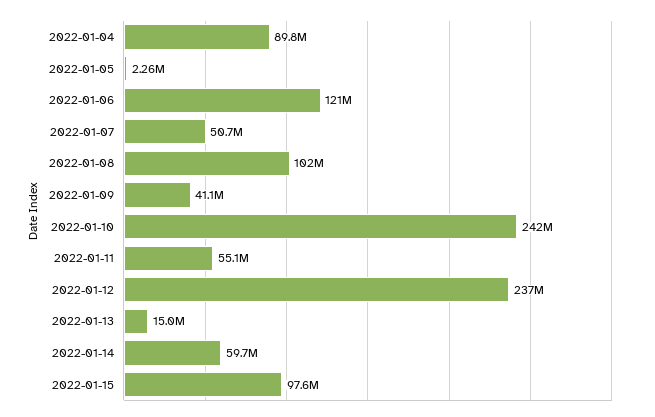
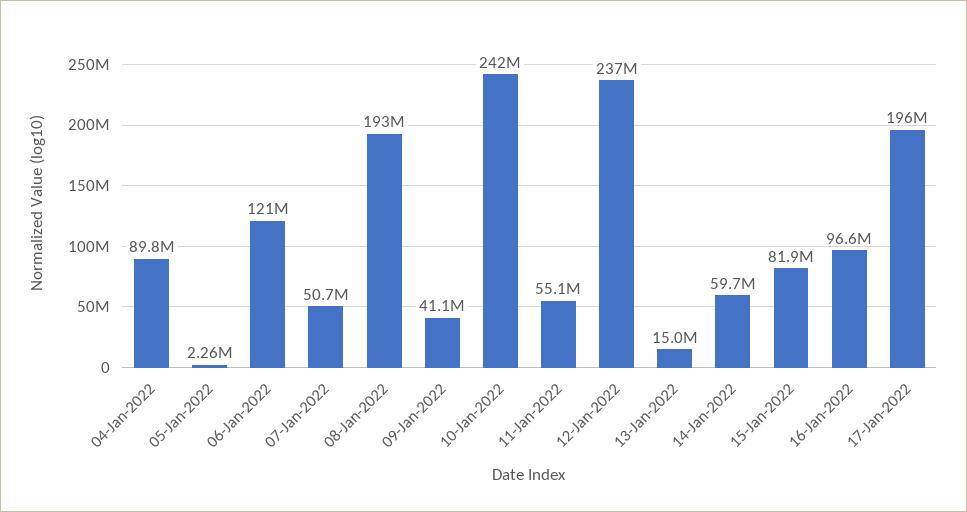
2022-01-08: 102000000 -> 193000000
2022-01-15: 97600000 -> 81900000
16-Jan-2022: none -> 96600000
17-Jan-2022: none -> 196000000

